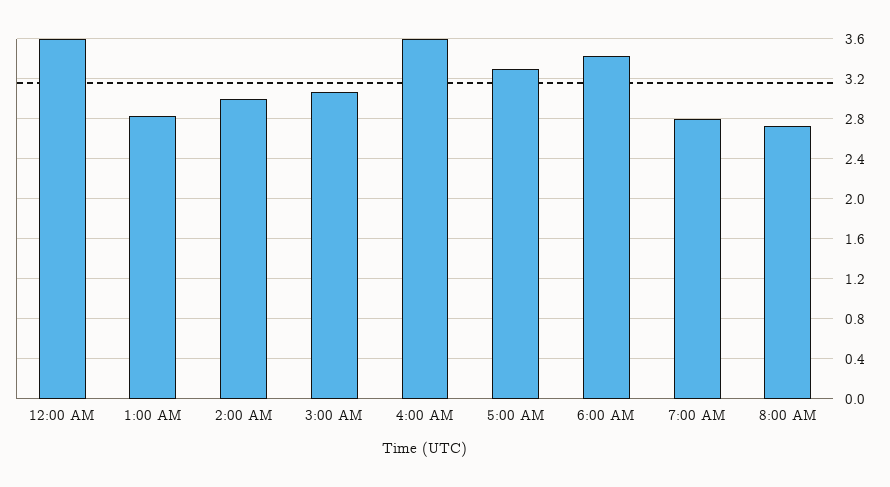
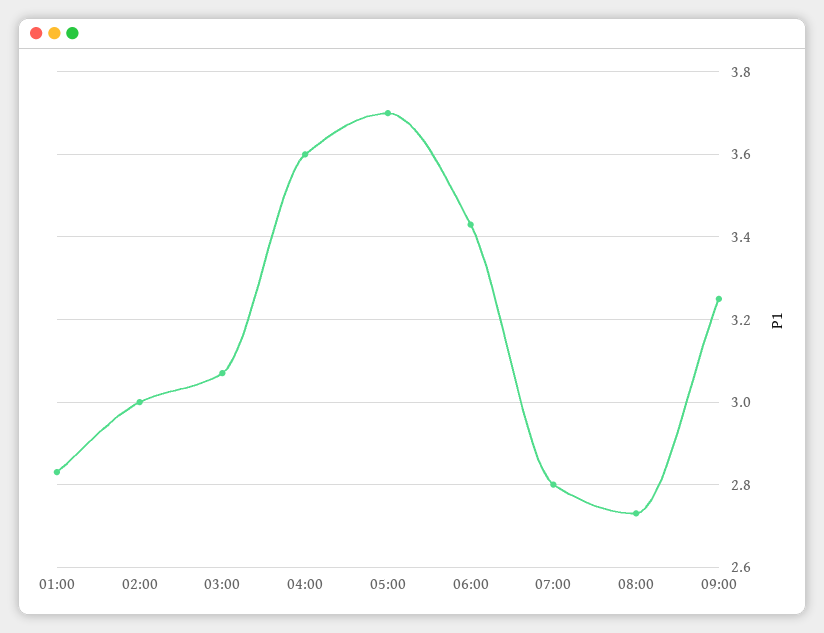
12:00 AM: 3.6 -> none
5:00 AM: 3.3 -> 3.7
09:00: none -> 3.25

